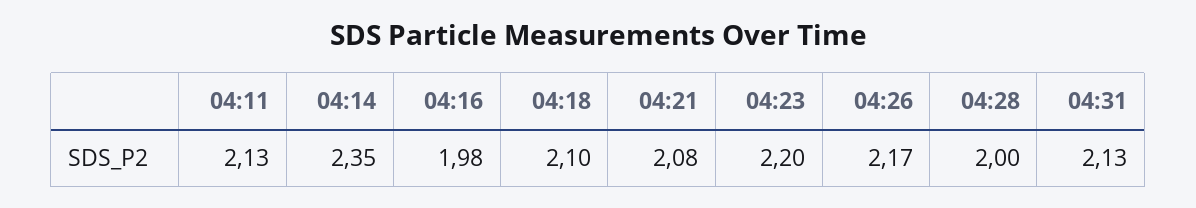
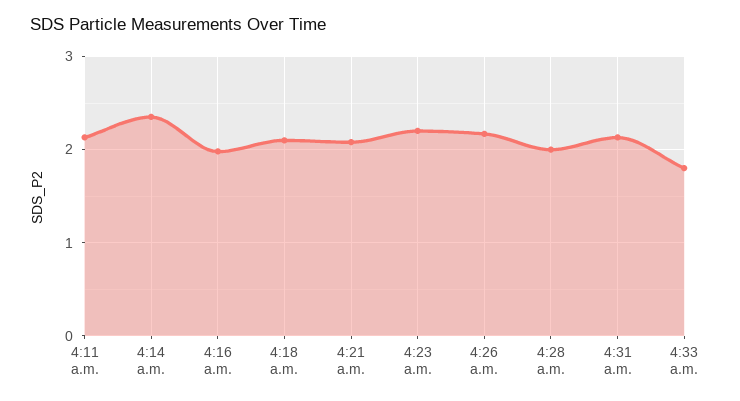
4:33 a.m.: none -> 1.8

